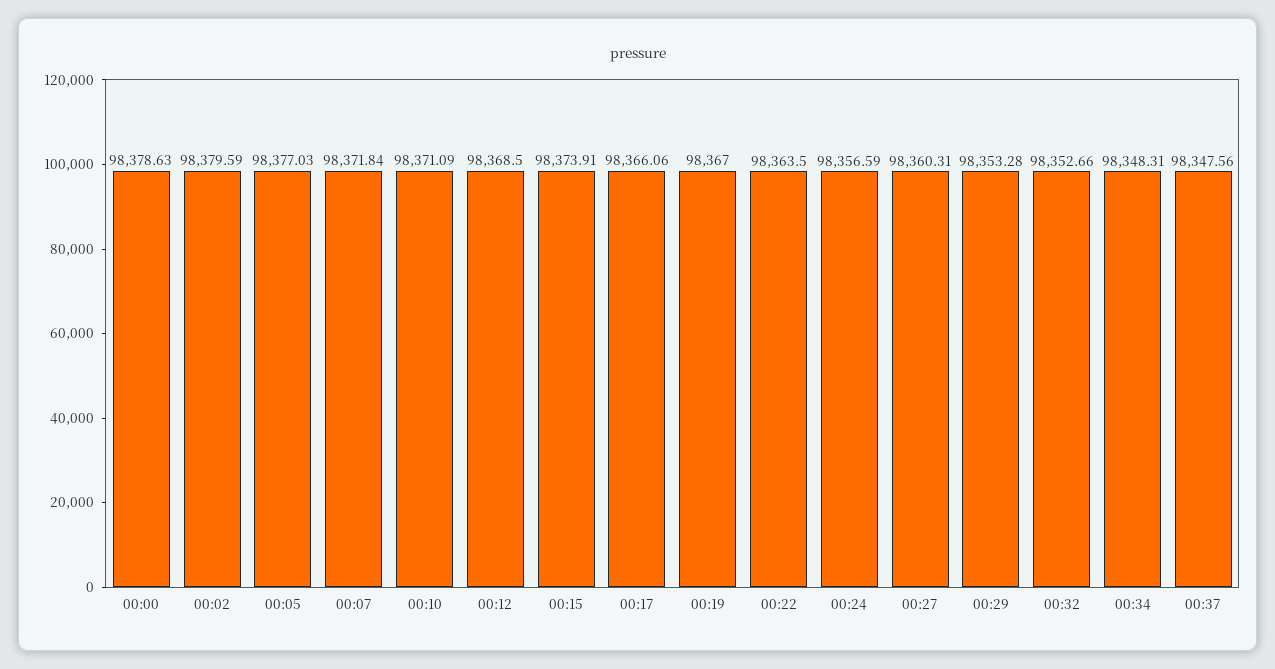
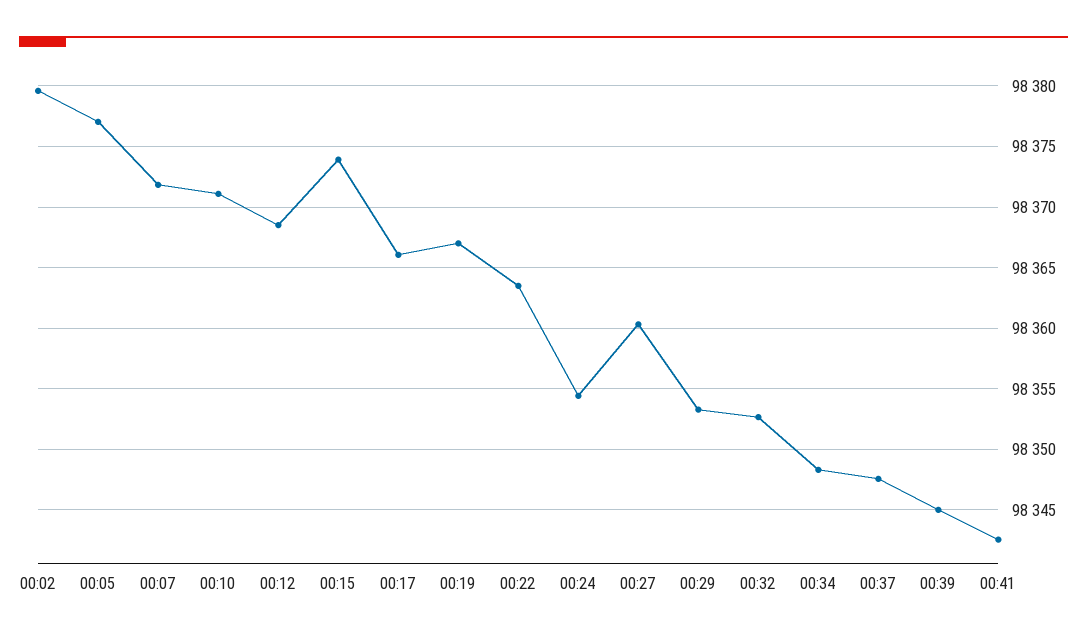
00:00: 98378.63 -> none
00:24: 98356.59 -> 98354.5
00:39: none -> 98345
00:41: none -> 98342.5

